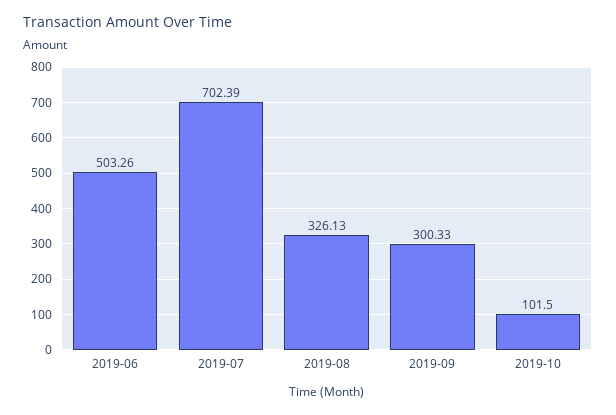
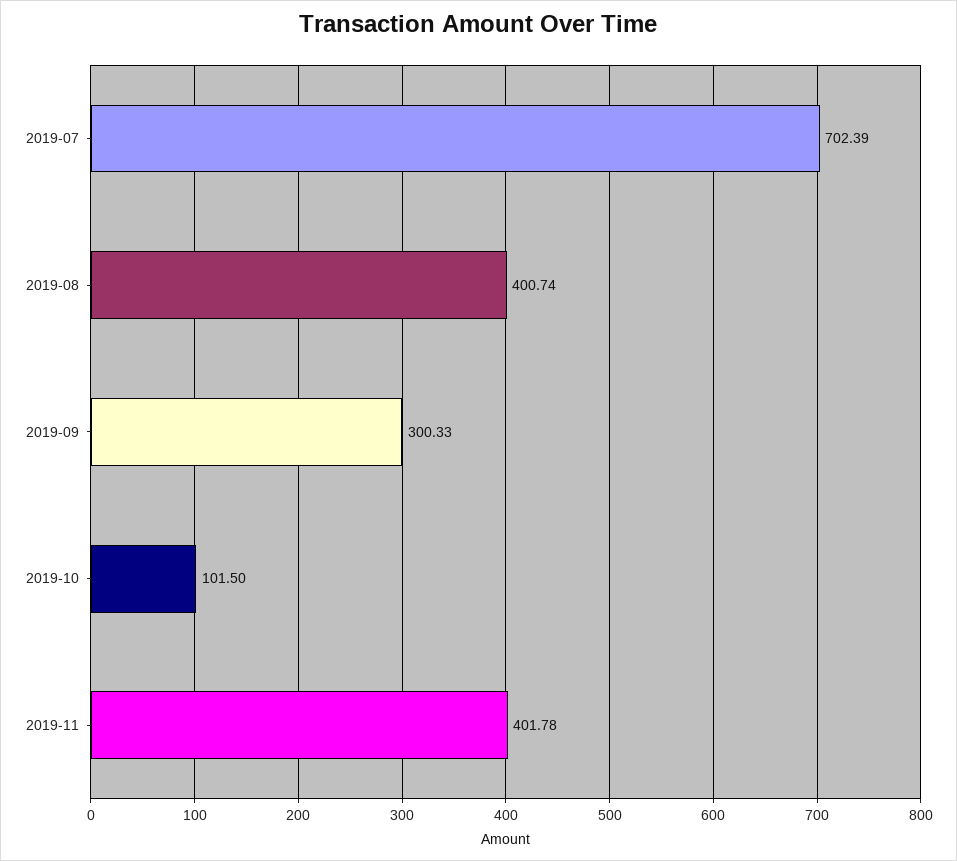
2019-06: 503.26 -> none
2019-08: 326.13 -> 400.74
2019-11: none -> 401.78

